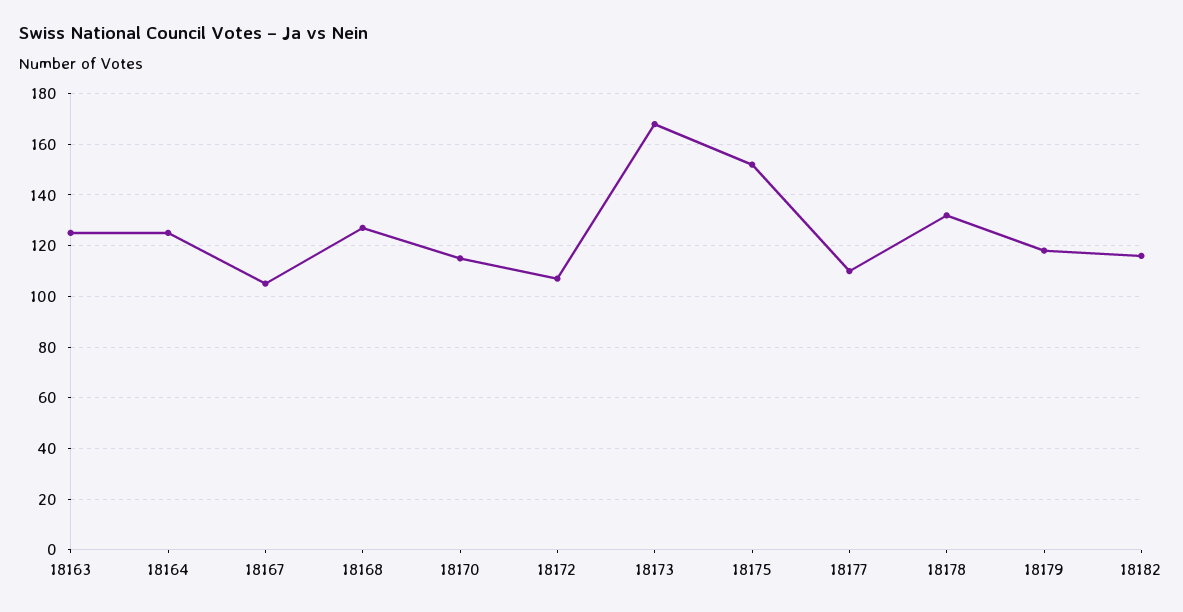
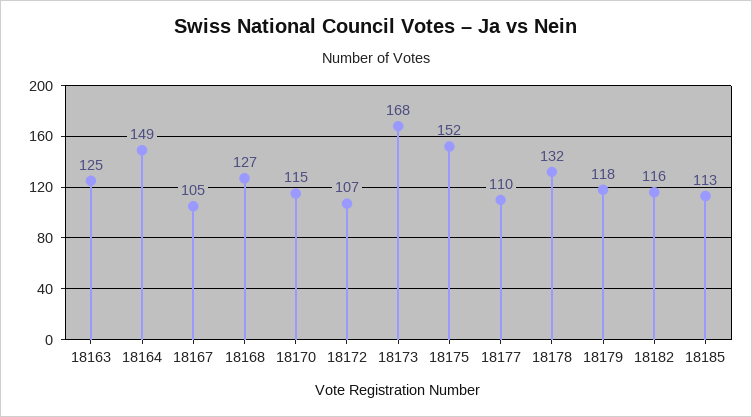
18164: 125 -> 149
18185: none -> 113

